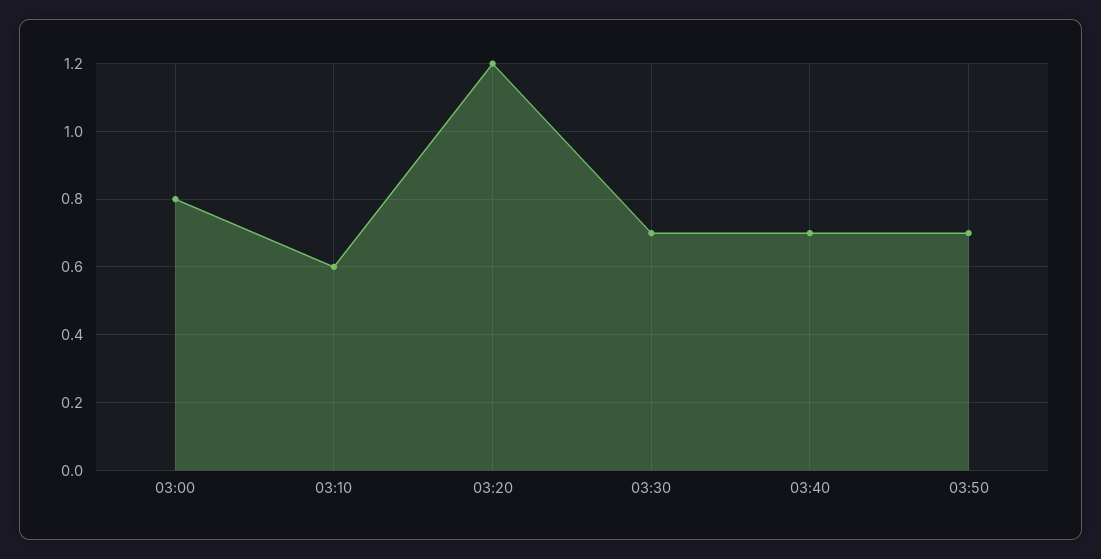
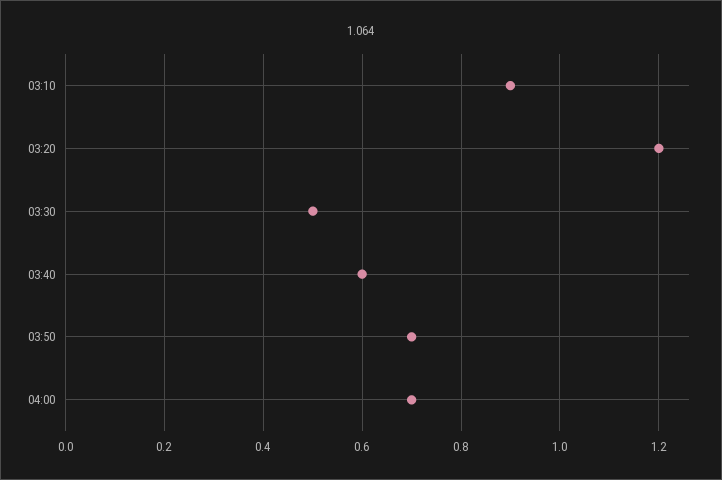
03:00: 0.8 -> none
03:10: 0.6 -> 0.9
03:30: 0.7 -> 0.5
03:40: 0.7 -> 0.6
04:00: none -> 0.7

